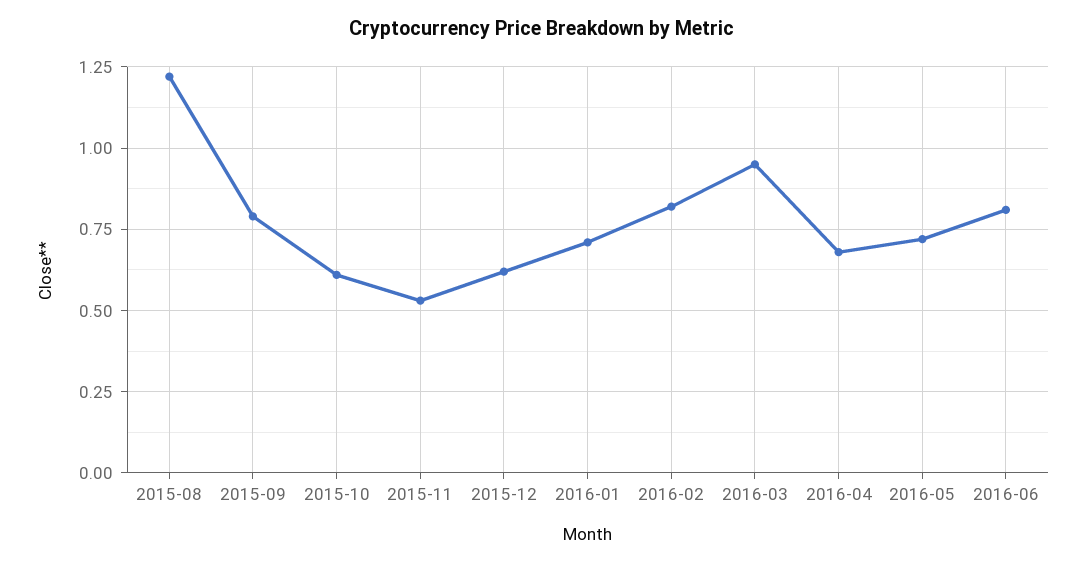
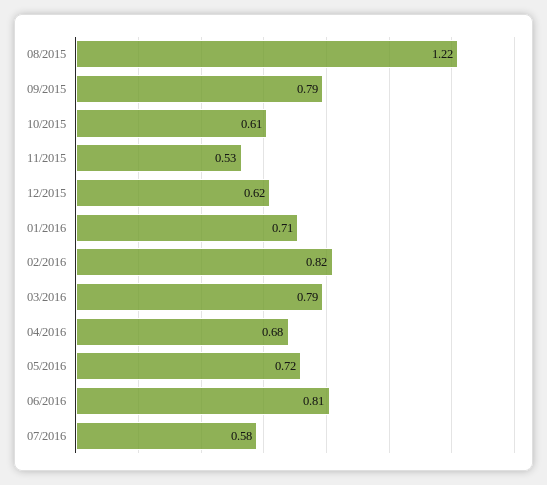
2016-03: 0.95 -> 0.79
07/2016: none -> 0.58

